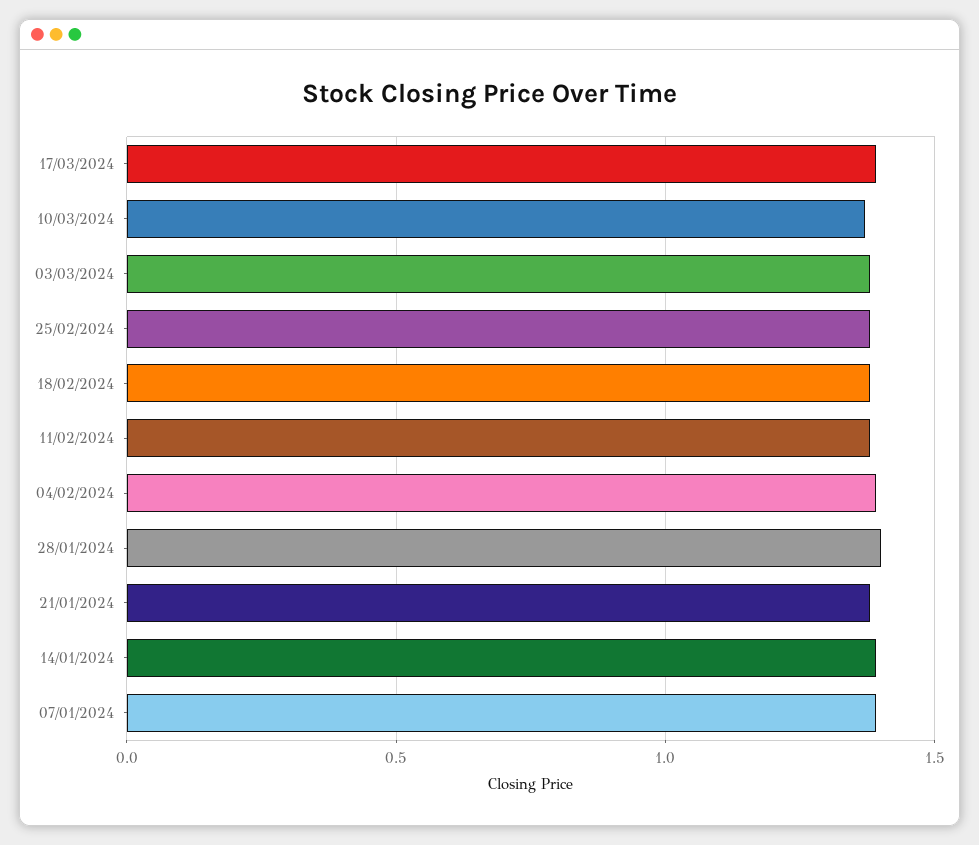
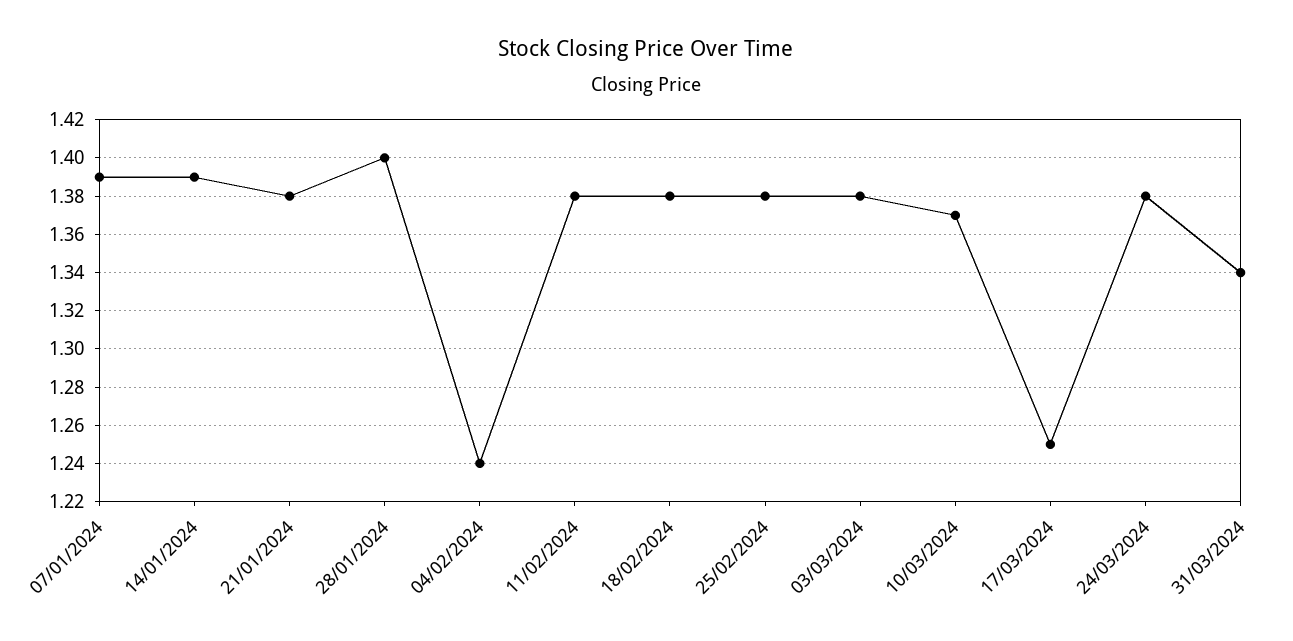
17/03/2024: 1.4 -> 1.25
04/02/2024: 1.4 -> 1.24
24/03/2024: none -> 1.38
31/03/2024: none -> 1.34

